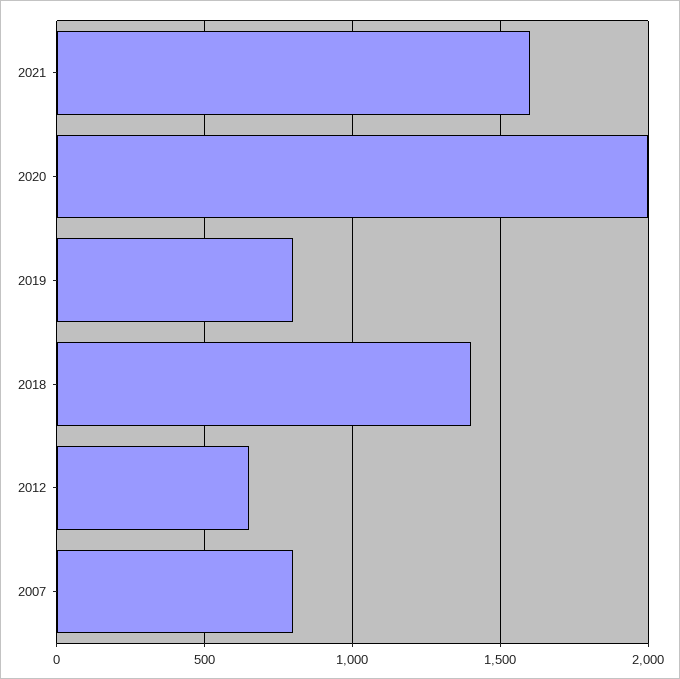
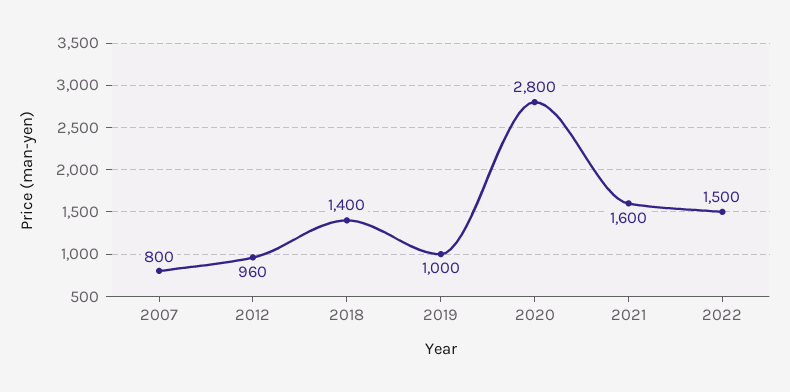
2020: 2000 -> 2800
2019: 800 -> 1000
2012: 650 -> 960
2022: none -> 1500

